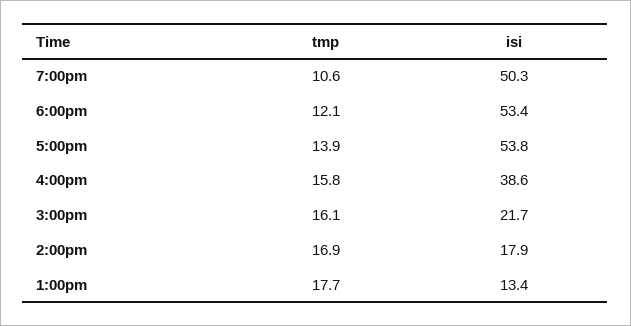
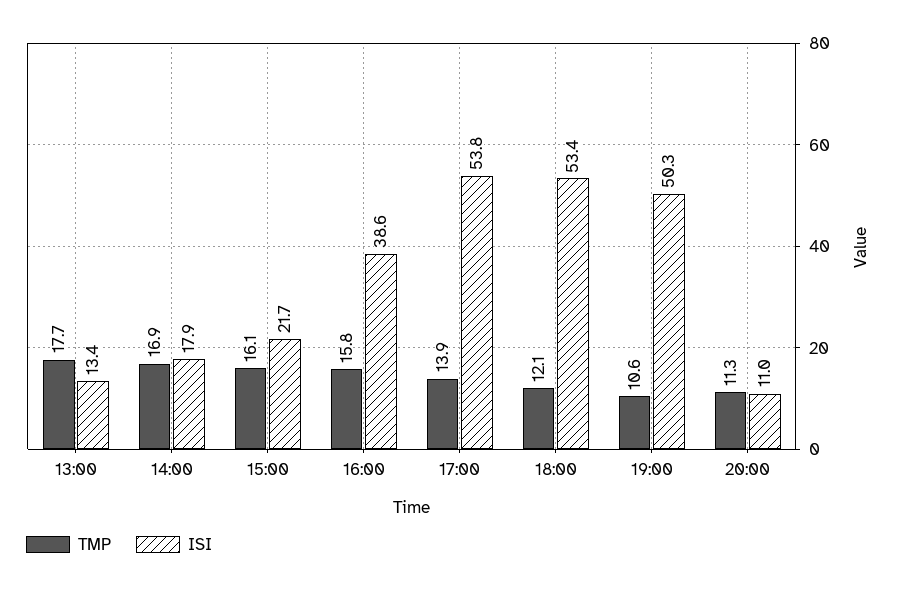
tmp, 20:00: none -> 11.3
isi, 20:00: none -> 11

